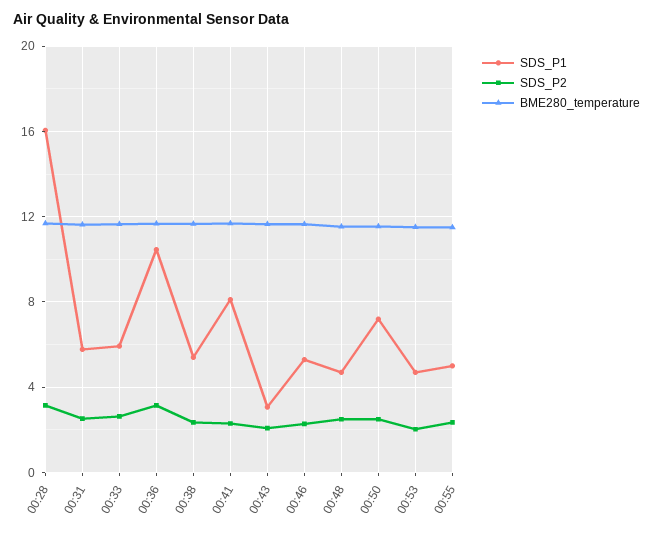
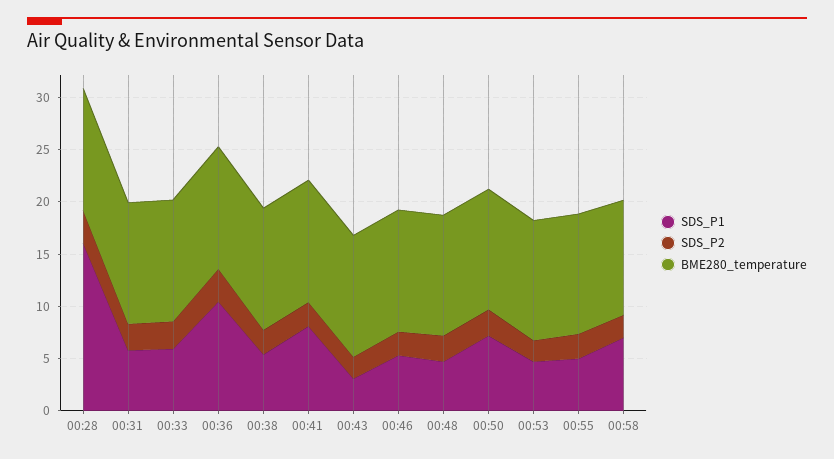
SDS_P1, 00:58: none -> 7
SDS_P2, 00:58: none -> 2
BME280_temperature, 00:58: none -> 11

